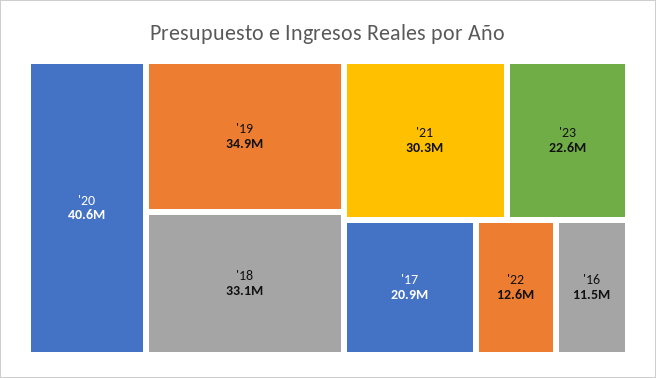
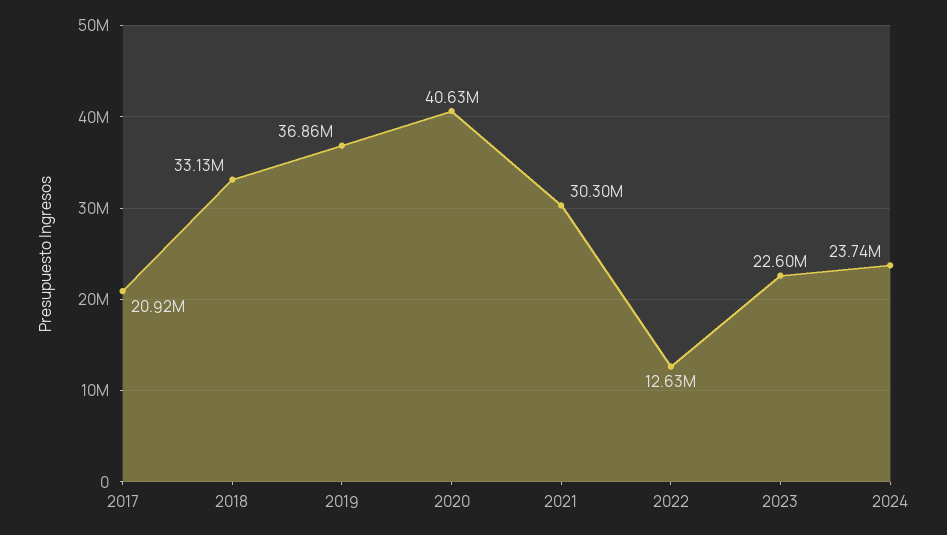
'19: 34900000 -> 36860000
'16: 11500000 -> none
2024: none -> 23740000

